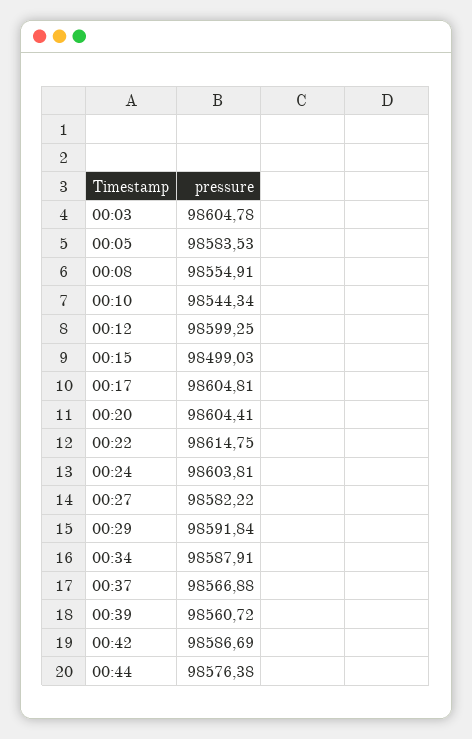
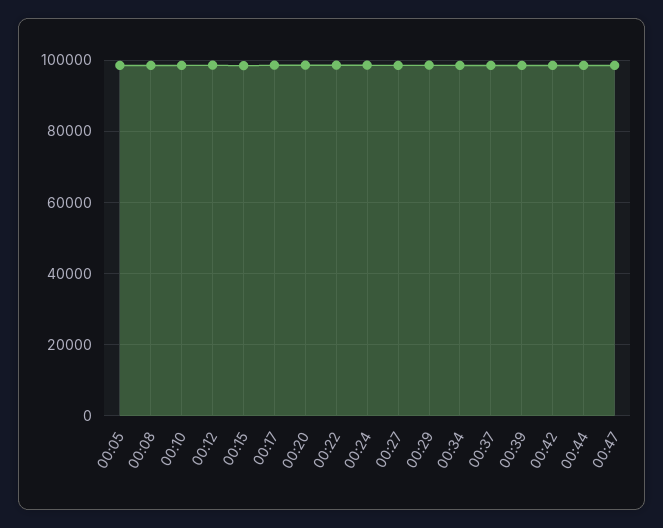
00:03: 98604.78 -> none
00:47: none -> 98000

